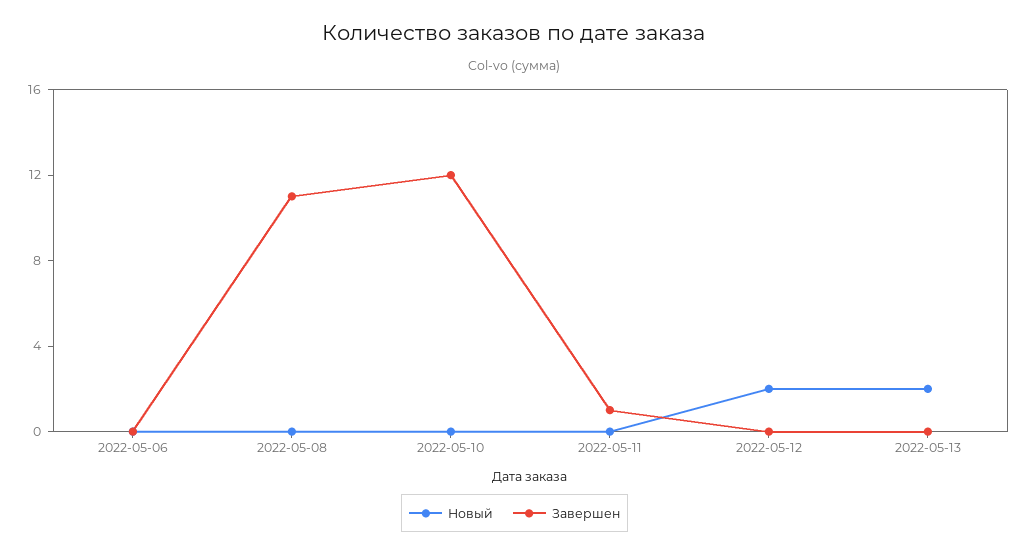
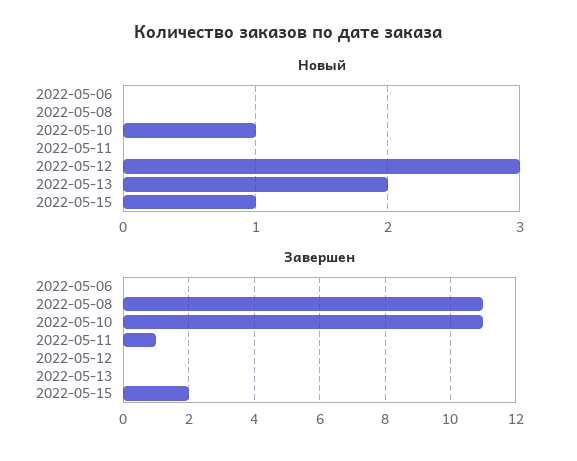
Новый, 2022-05-10: 0 -> 1
Завершен, 2022-05-10: 12 -> 11
Новый, 2022-05-12: 2 -> 3
Новый, 2022-05-15: none -> 1
Завершен, 2022-05-15: none -> 2

